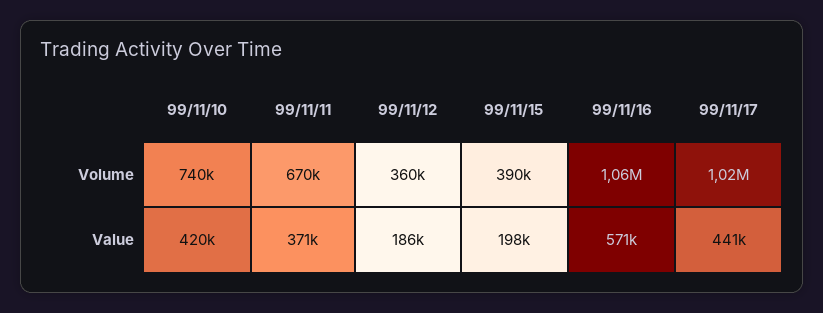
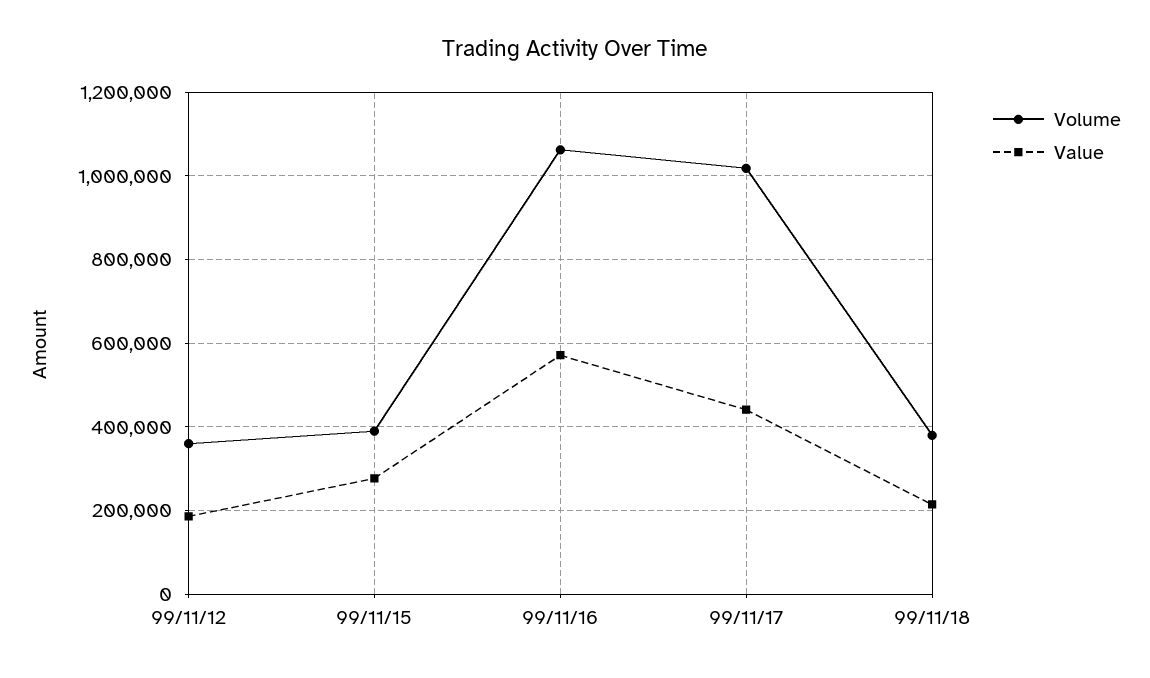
Volume, 99/11/10: 740000 -> none
Volume, 99/11/11: 670000 -> none
Value, 99/11/10: 420000 -> none
Value, 99/11/11: 371000 -> none
Value, 99/11/15: 198000 -> 280000
Volume, 99/11/18: none -> 380000
Value, 99/11/18: none -> 220000

